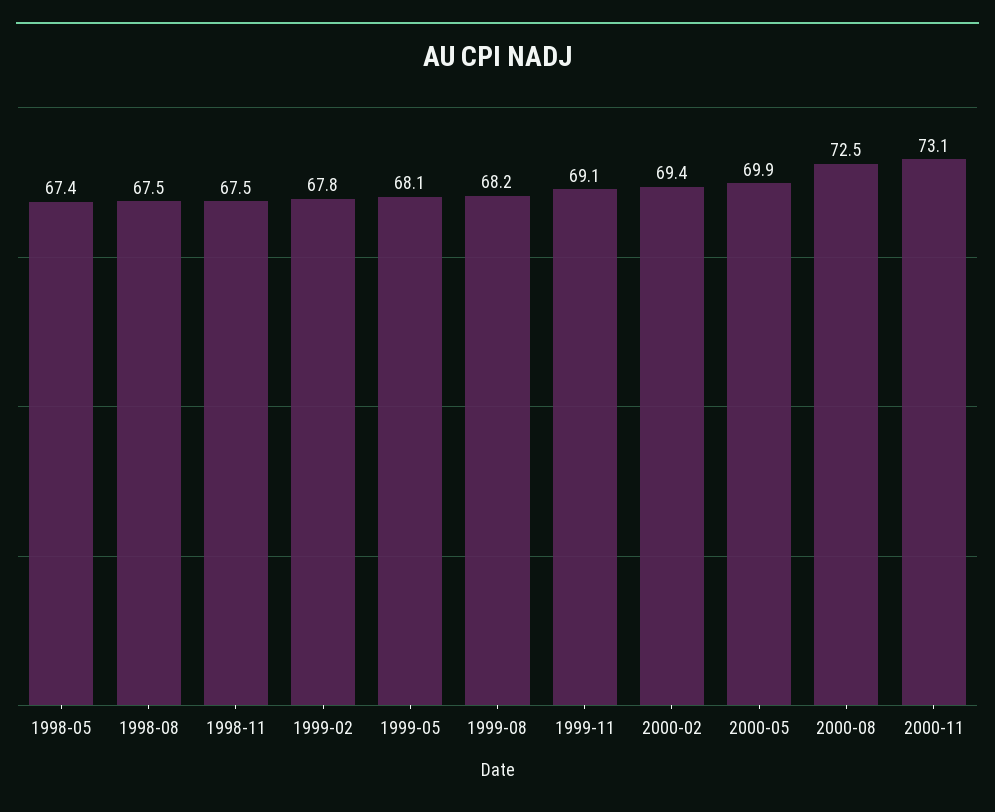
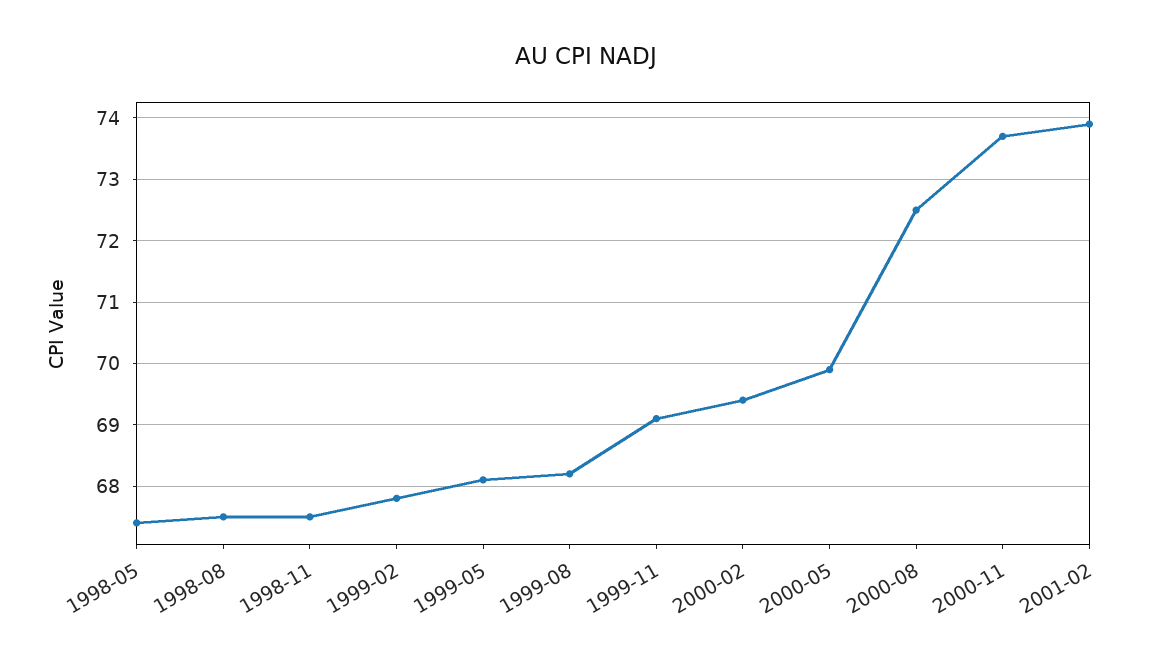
2000-11: 73.1 -> 73.7
2001-02: none -> 73.9

